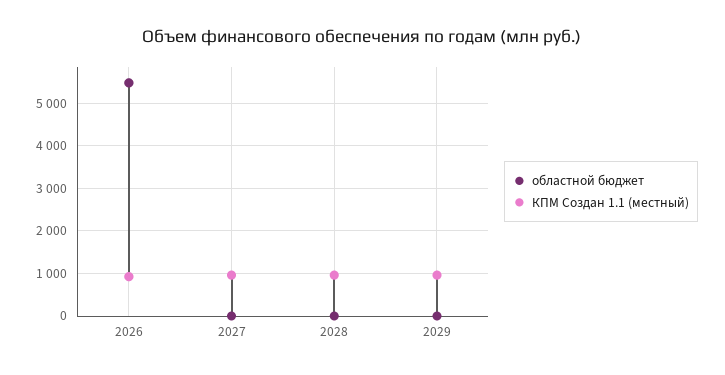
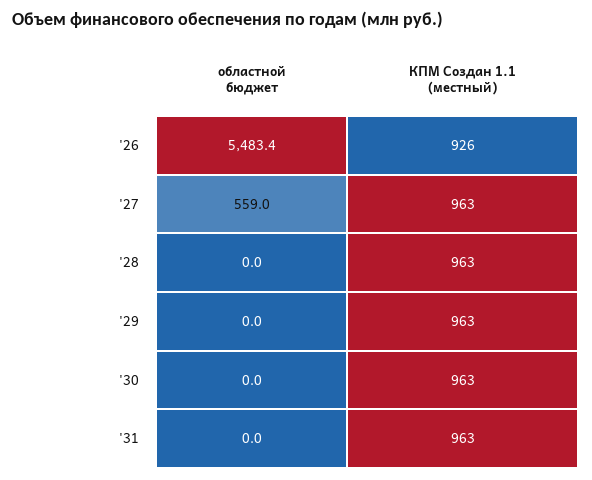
областной бюджет, 2027: 0 -> 559
областной бюджет, '30: none -> 0
КПМ Создан 1.1 (местный), '30: none -> 963
областной бюджет, '31: none -> 0
КПМ Создан 1.1 (местный), '31: none -> 963

